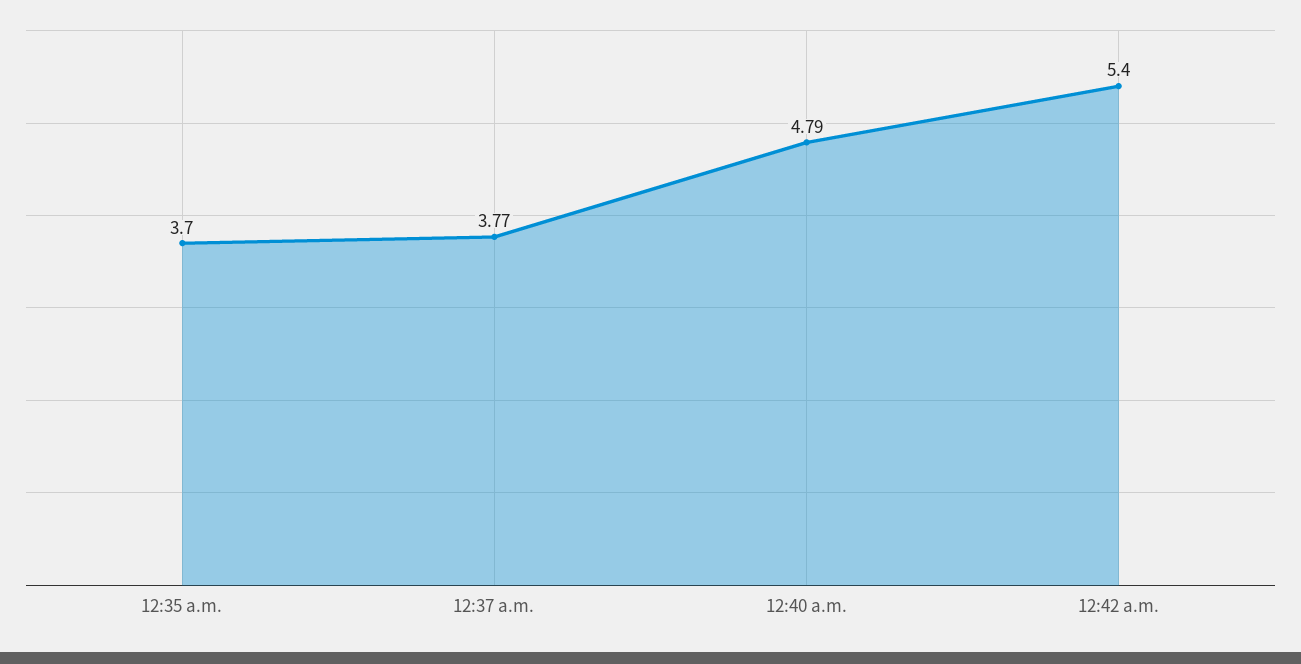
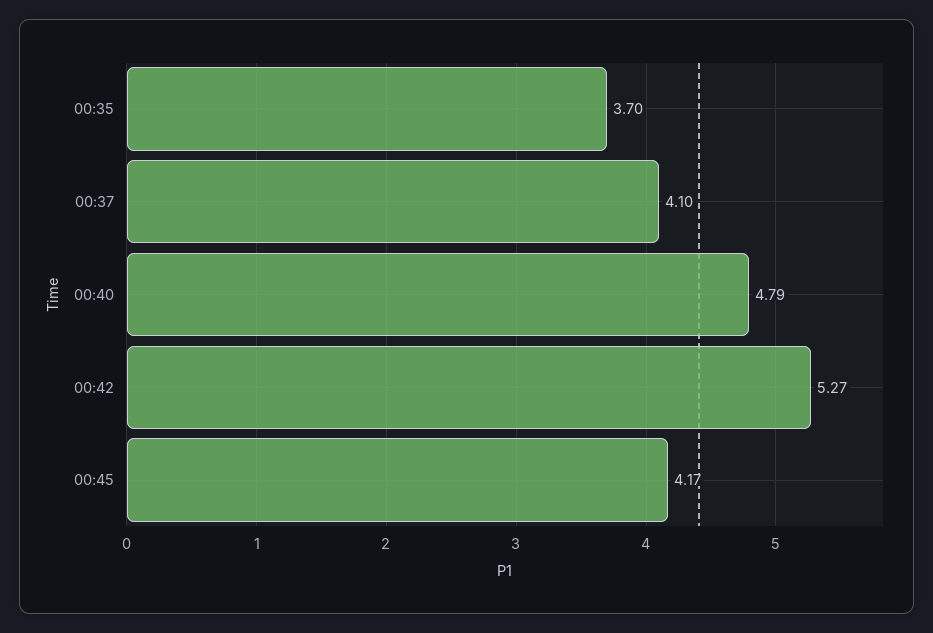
12:37 a.m.: 3.77 -> 4.1
12:42 a.m.: 5.4 -> 5.27
00:45: none -> 4.17

